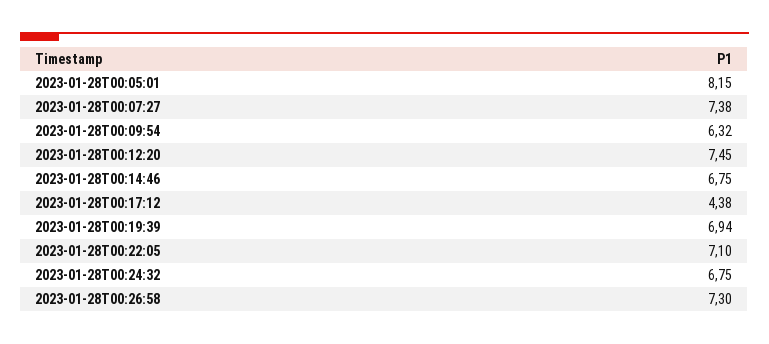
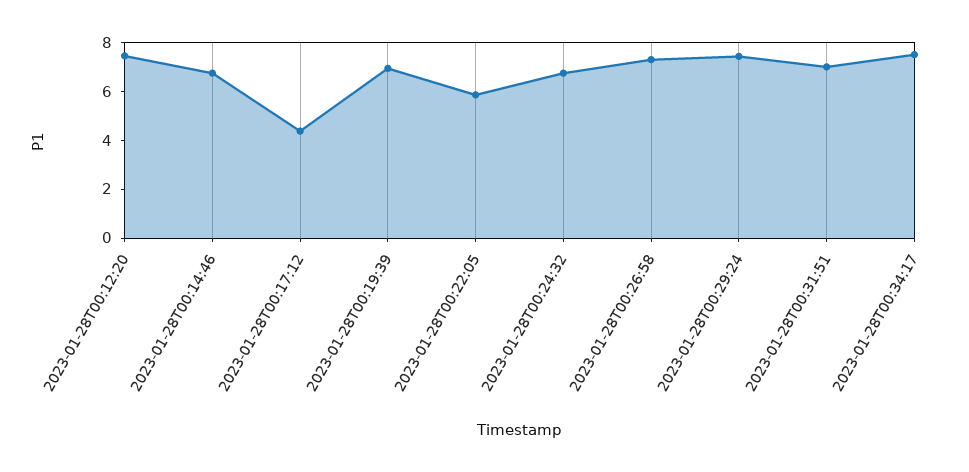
2023-01-28T00:05:01: 8.15 -> none
2023-01-28T00:07:27: 7.38 -> none
2023-01-28T00:09:54: 6.32 -> none
2023-01-28T00:22:05: 7.1 -> 6
2023-01-28T00:29:24: none -> 7.5
2023-01-28T00:31:51: none -> 7
2023-01-28T00:34:17: none -> 7.5

